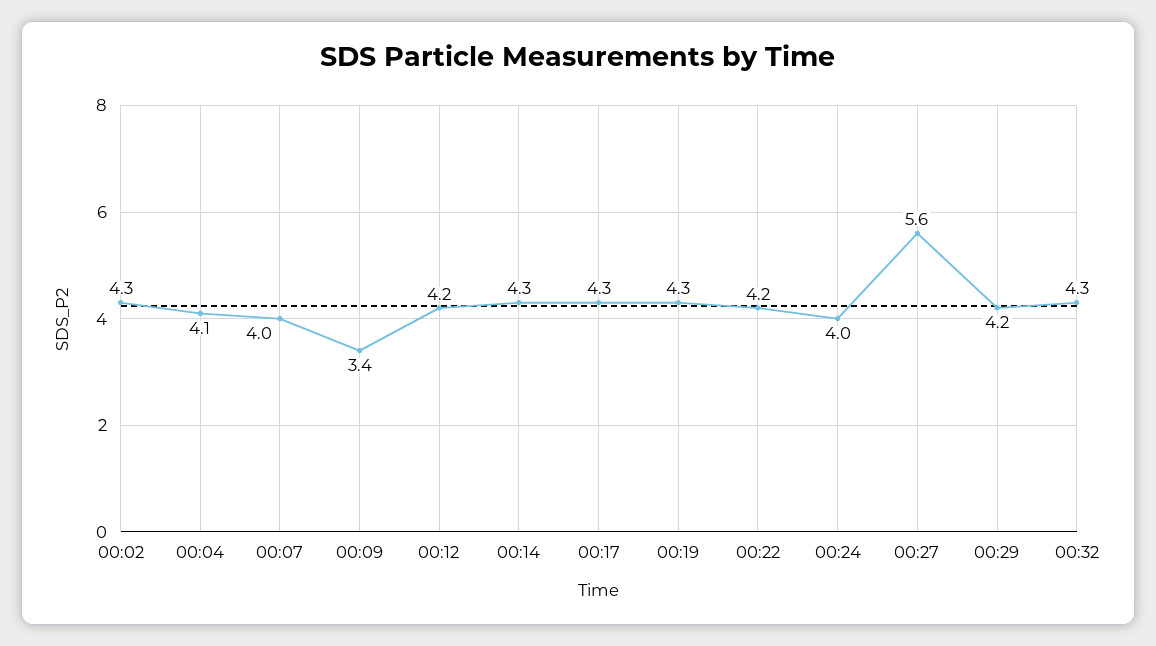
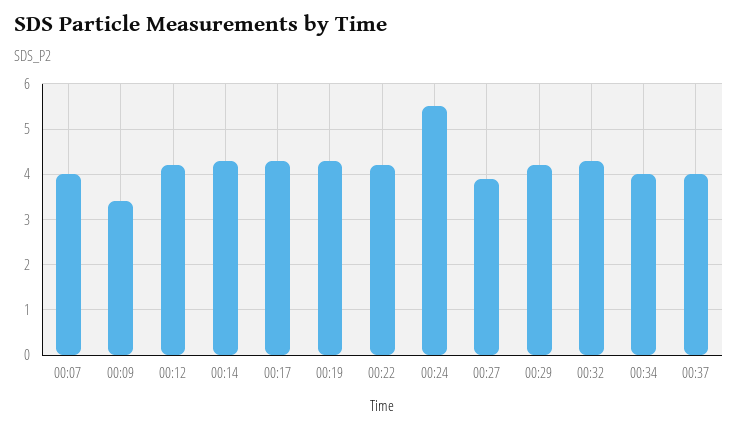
00:02: 4.3 -> none
00:04: 4.1 -> none
00:24: 4 -> 5.5
00:27: 5.6 -> 4
00:34: none -> 4
00:37: none -> 4

